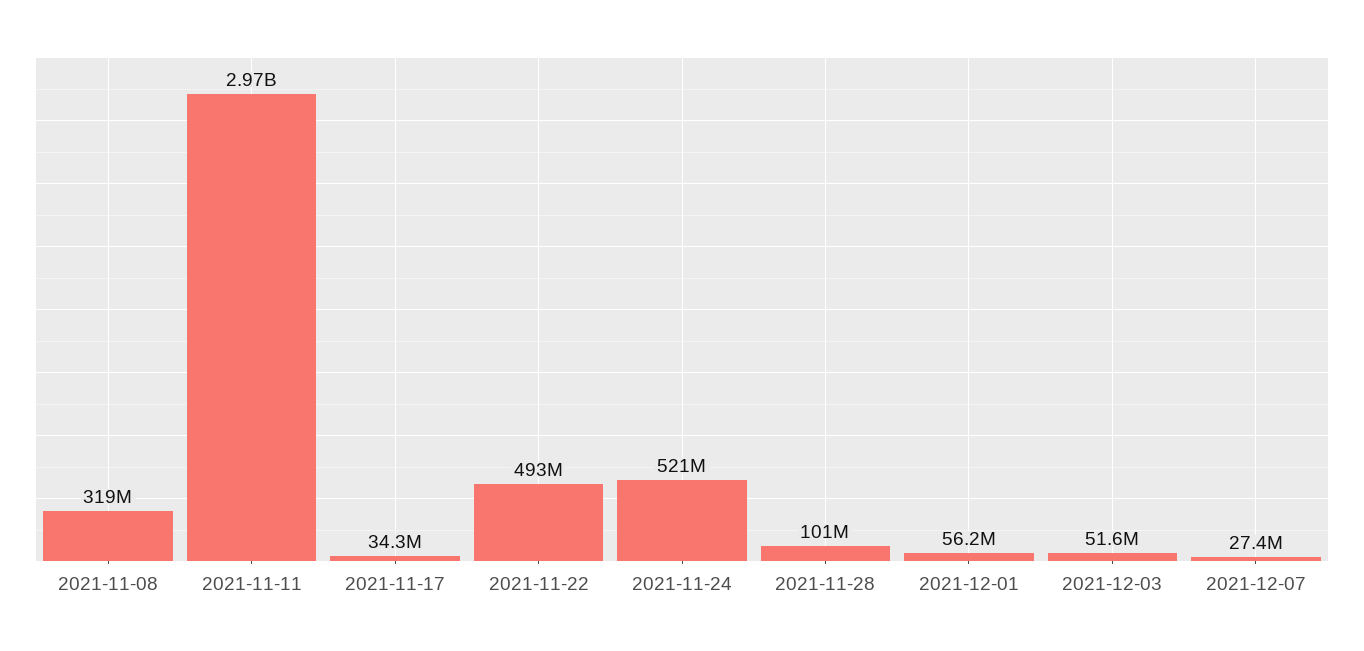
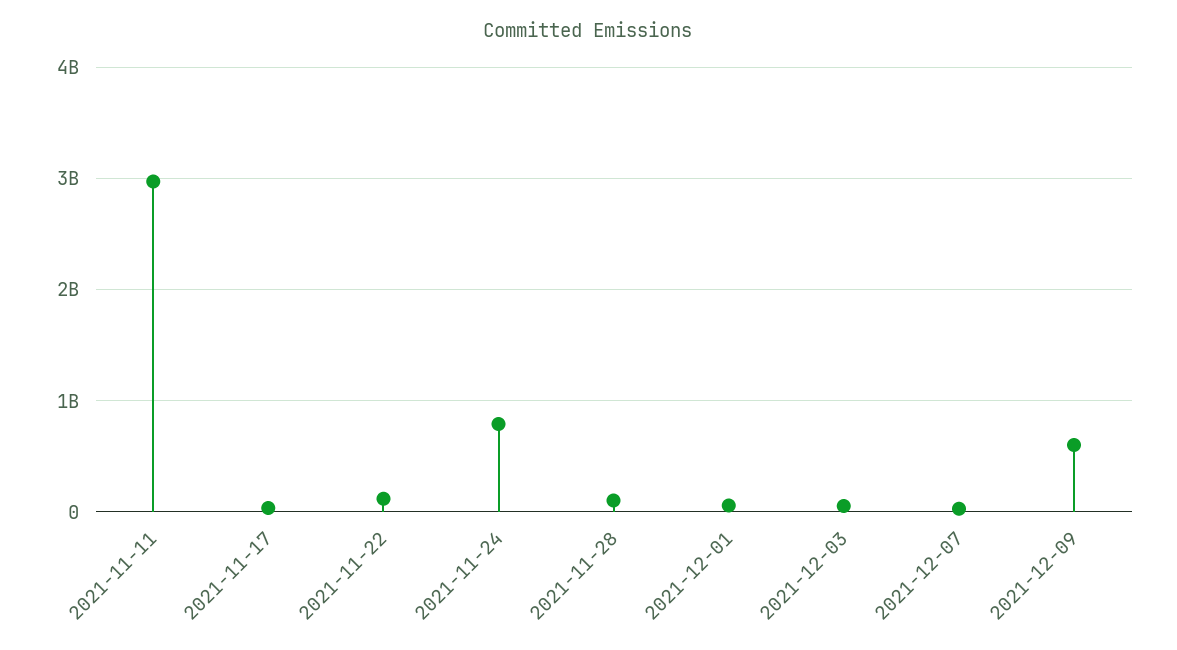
2021-11-08: 319000000 -> none
2021-11-22: 493000000 -> 100000000
2021-11-24: 521000000 -> 800000000
2021-12-09: none -> 600000000

